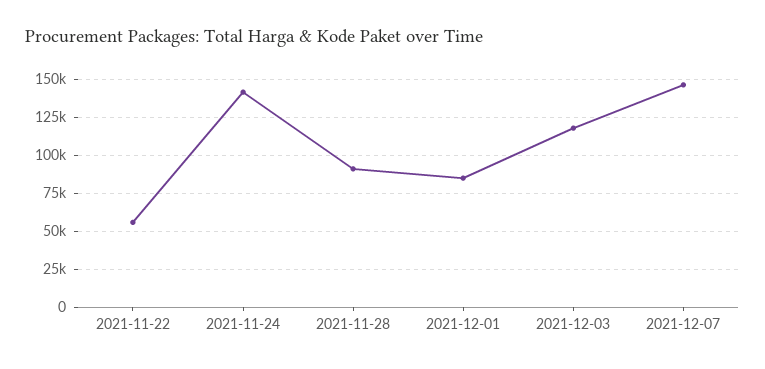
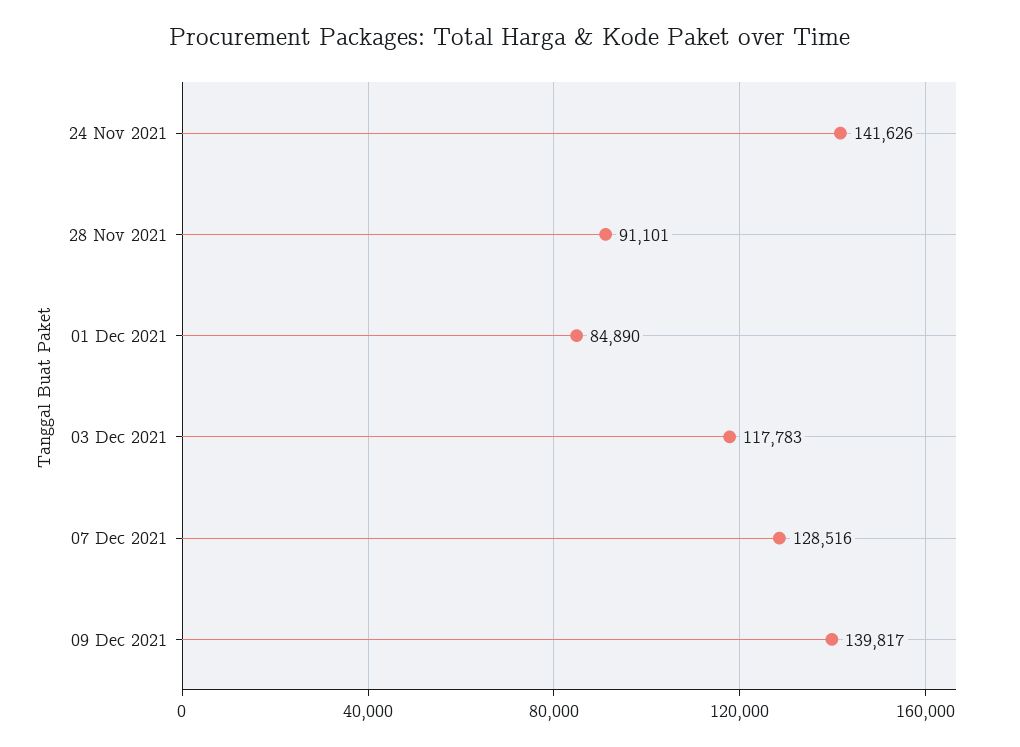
2021-11-22: 55000 -> none
2021-12-07: 145000 -> 128516
09 Dec 2021: none -> 139817

